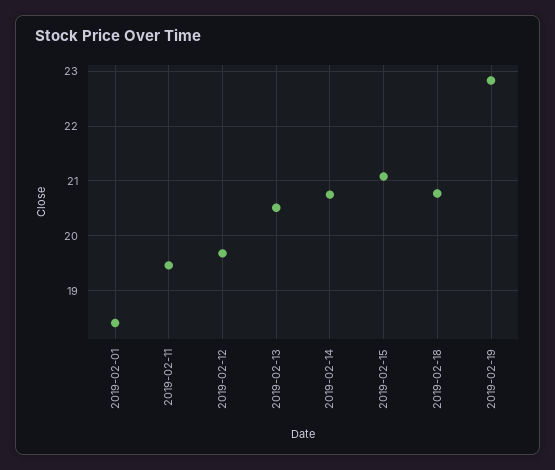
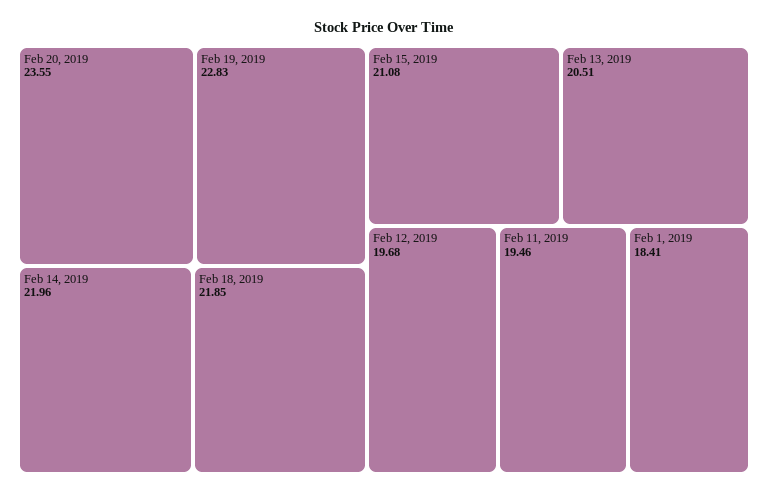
2019-02-14: 20.8 -> 21.96
2019-02-18: 20.8 -> 21.85
Feb 20, 2019: none -> 23.55

